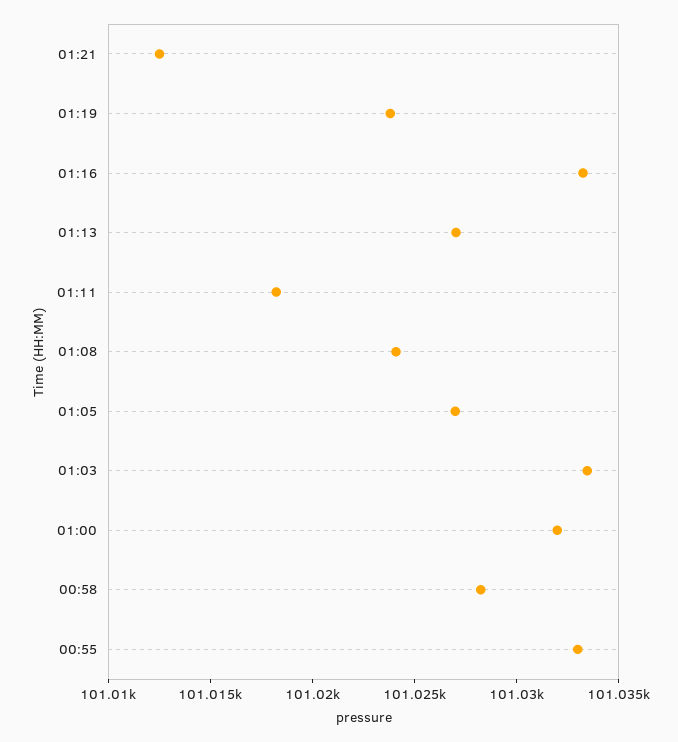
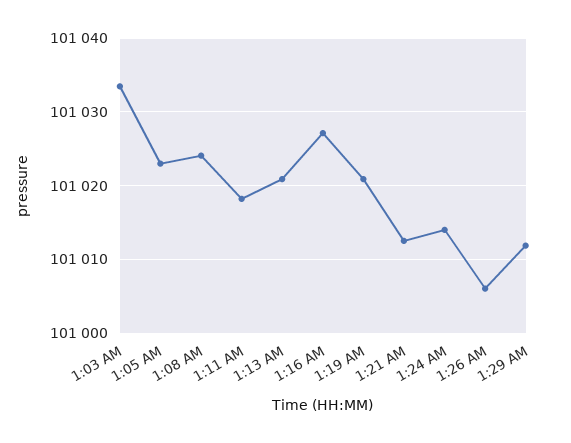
01:19: 101024 -> 101021
01:16: 101033 -> 101027
01:13: 101027 -> 101021
01:05: 101027 -> 101023
01:00: 101032 -> none
00:58: 101028 -> none
00:55: 101033 -> none
1:24 AM: none -> 101014
1:26 AM: none -> 101006
1:29 AM: none -> 101012

